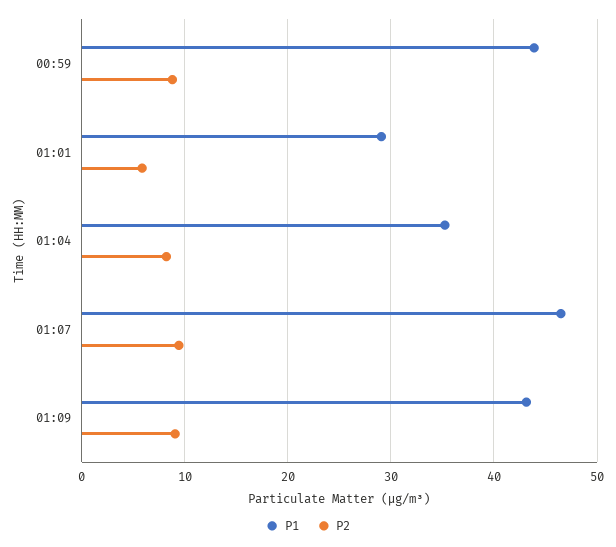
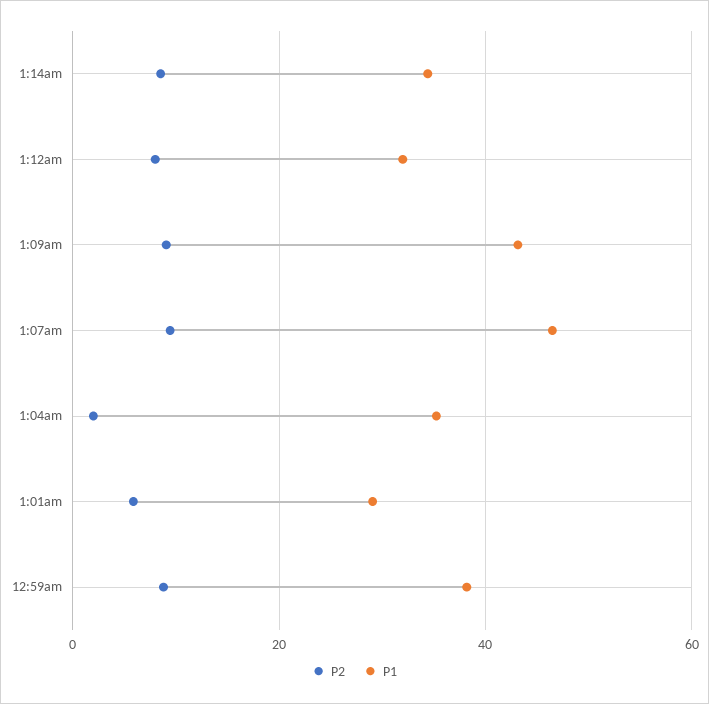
P1, 00:59: 44 -> 38
P2, 01:04: 8 -> 2
P2, 1:14am: none -> 8
P1, 1:14am: none -> 34
P2, 1:12am: none -> 8
P1, 1:12am: none -> 32

